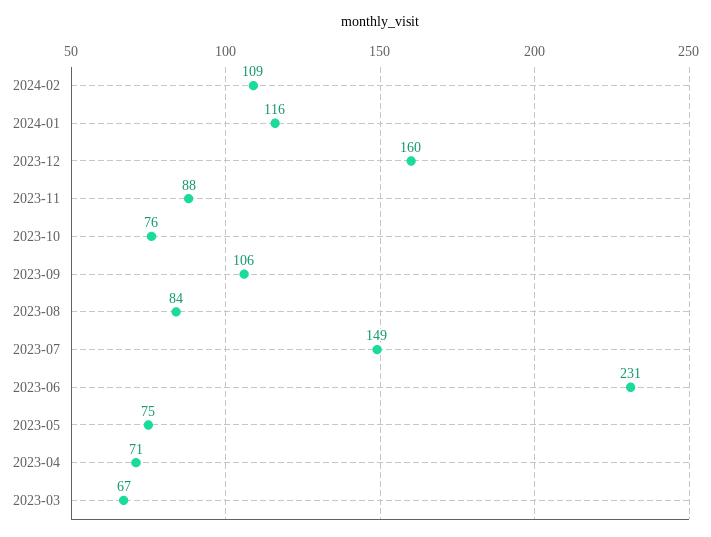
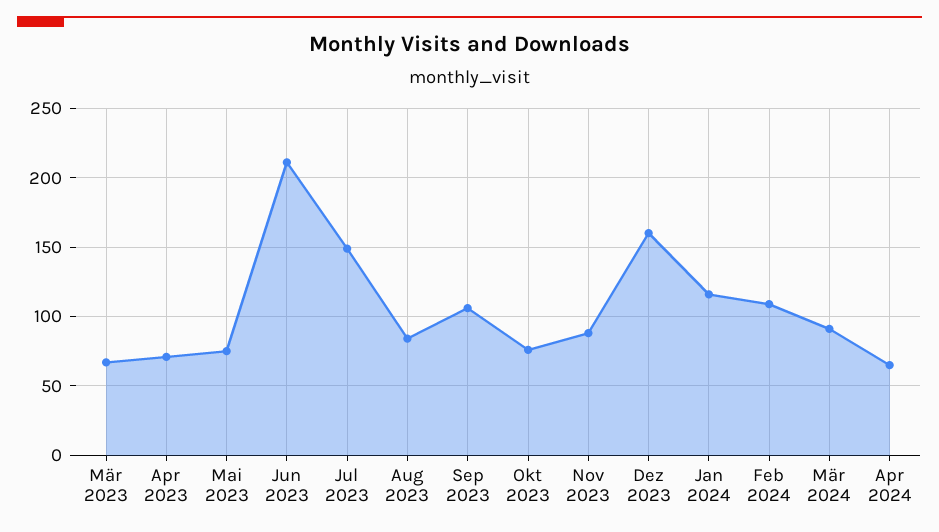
2023-06: 231 -> 210
Mär 2024: none -> 90
Apr 2024: none -> 65

